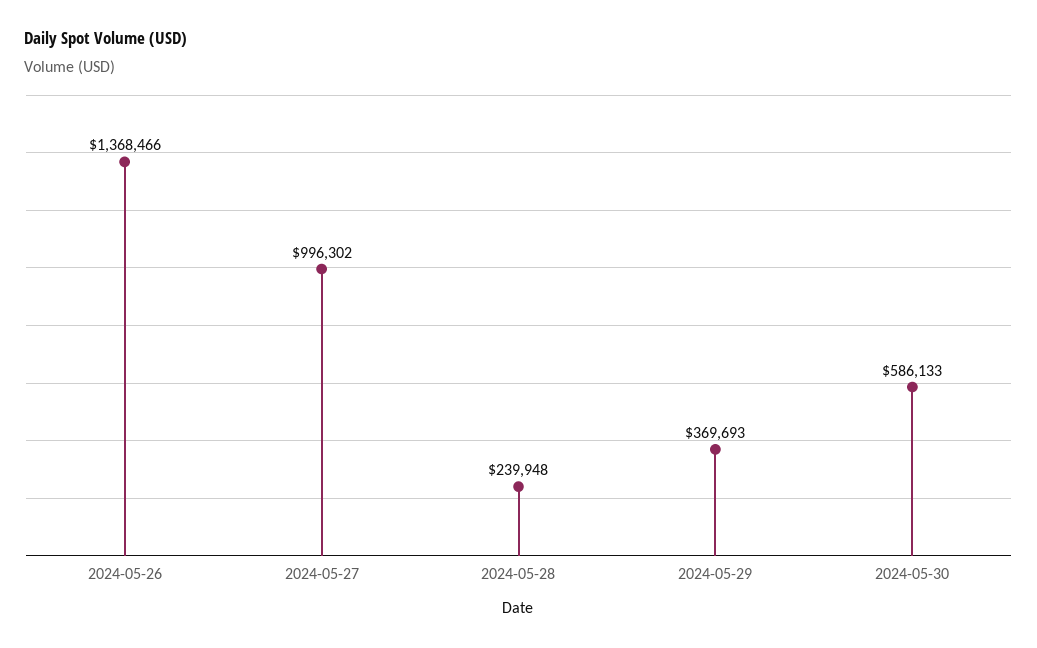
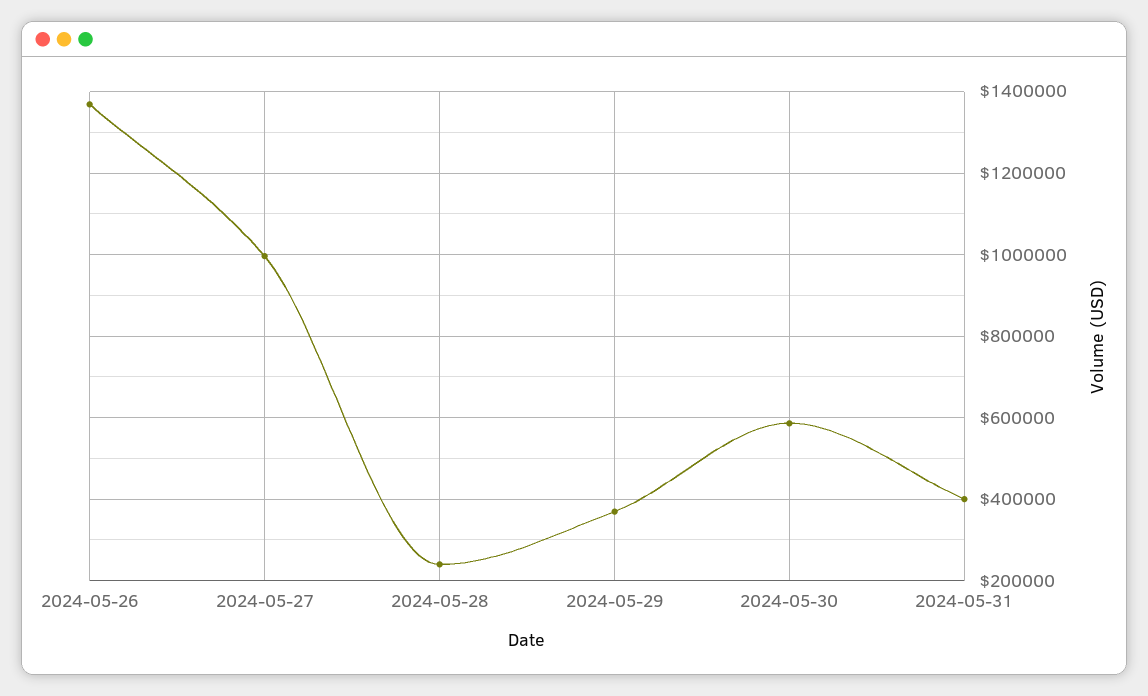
2024-05-31: none -> 400000

